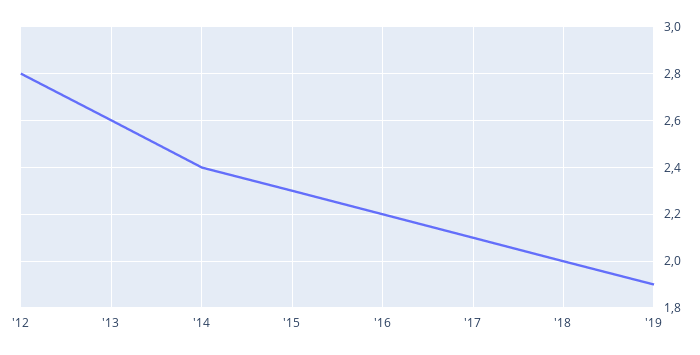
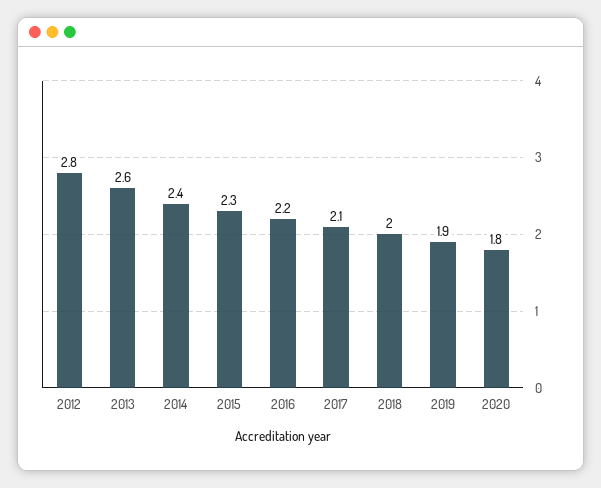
2020: none -> 1.8

